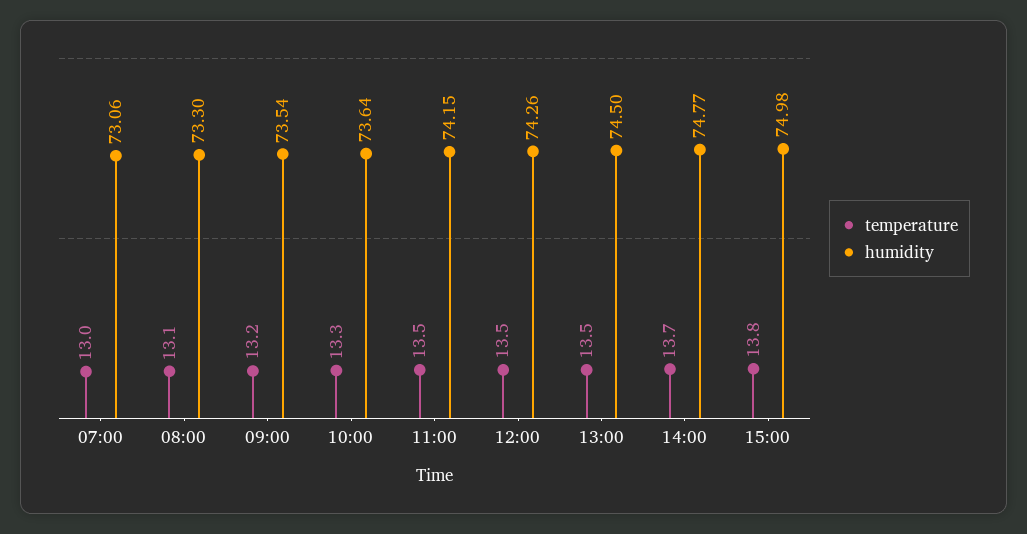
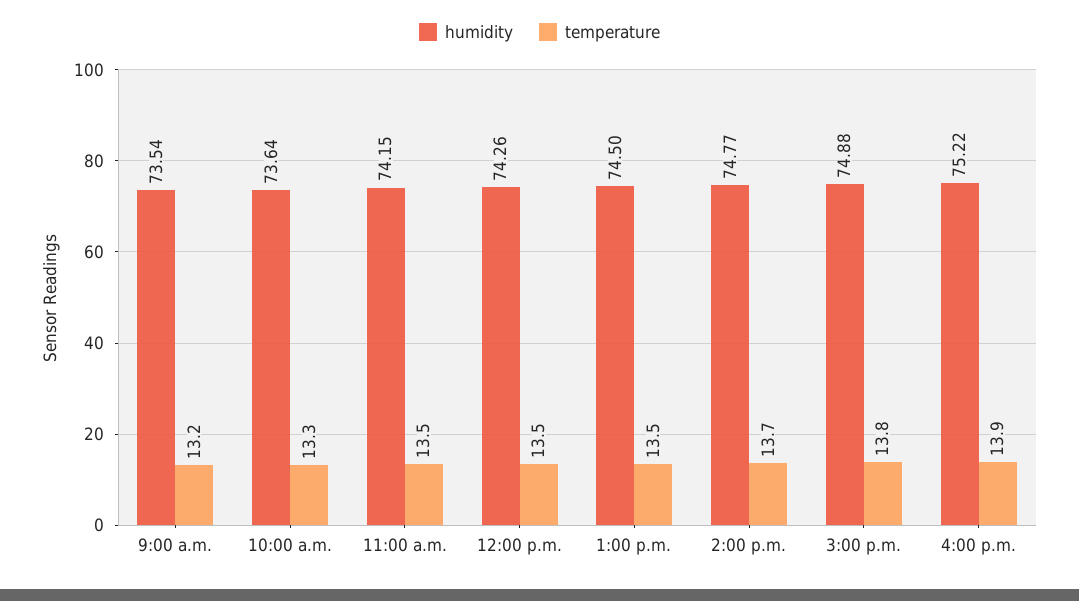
temperature, 07:00: 13 -> none
humidity, 07:00: 73.06 -> none
temperature, 08:00: 13.1 -> none
humidity, 08:00: 73.3 -> none
humidity, 15:00: 74.98 -> 74.88
humidity, 4:00 p.m.: none -> 75.22
temperature, 4:00 p.m.: none -> 13.9

